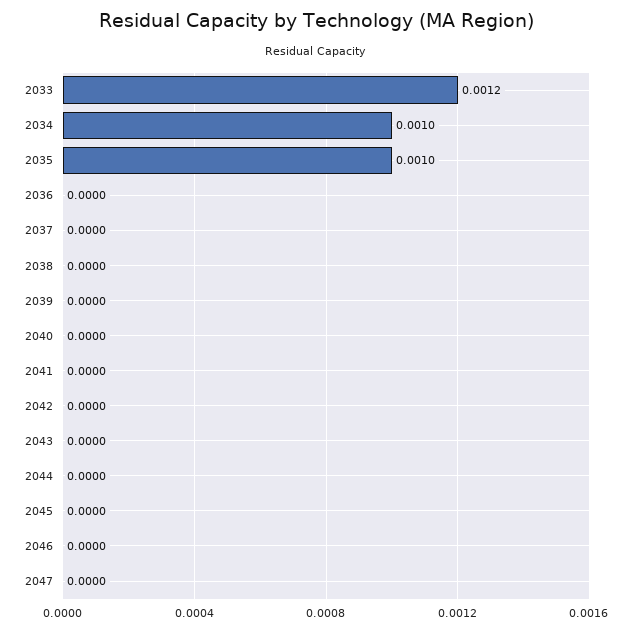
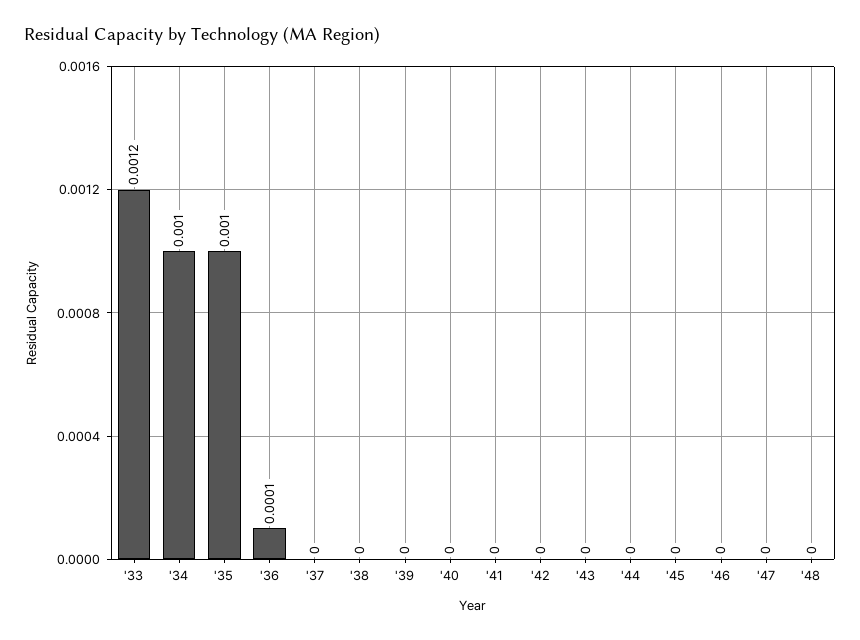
2036: 0 -> 0.0001
'48: none -> 0

